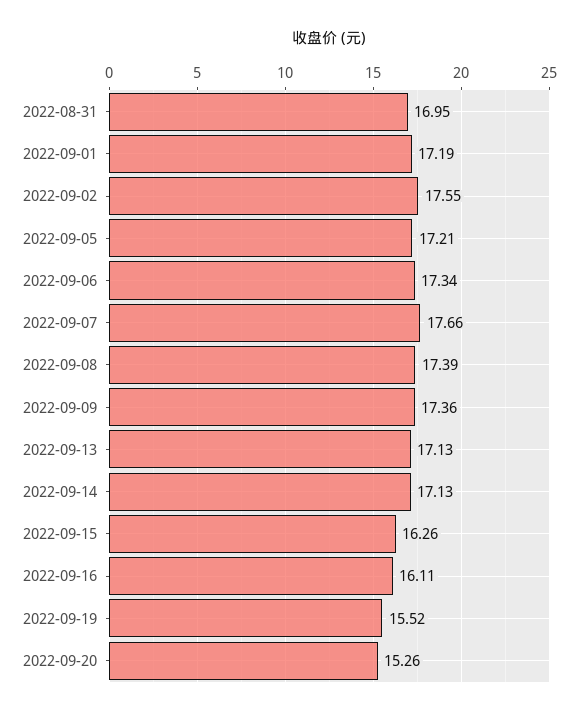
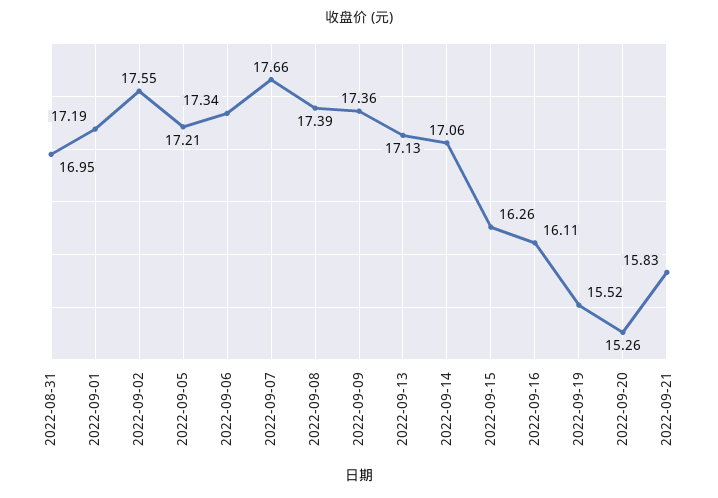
2022-09-14: 17.13 -> 17.06
2022-09-21: none -> 15.83

